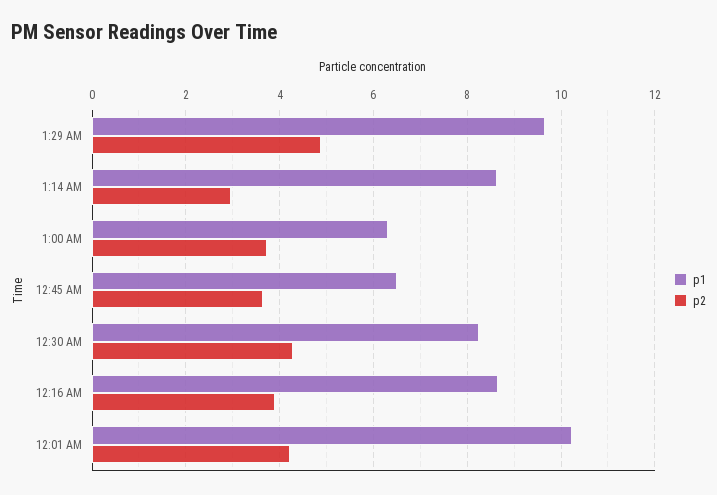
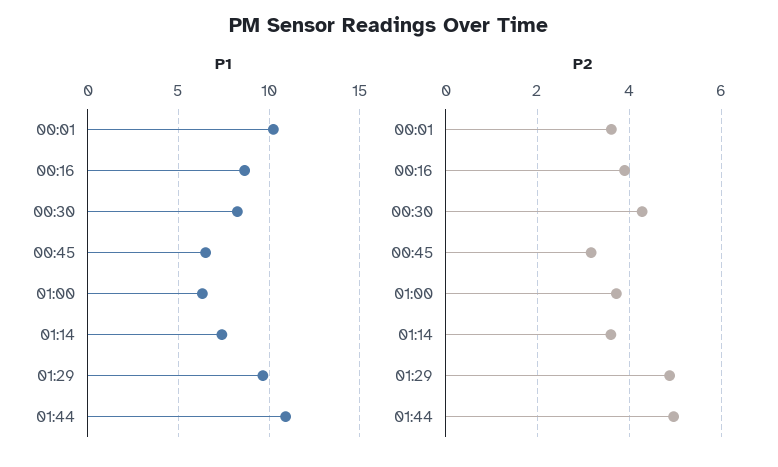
p1, 1:14 AM: 8.6 -> 7.5
p2, 1:14 AM: 3 -> 3.6
p2, 12:45 AM: 3.6 -> 3.2
p2, 12:01 AM: 4.2 -> 3.6
p1, 01:44: none -> 11
p2, 01:44: none -> 5

